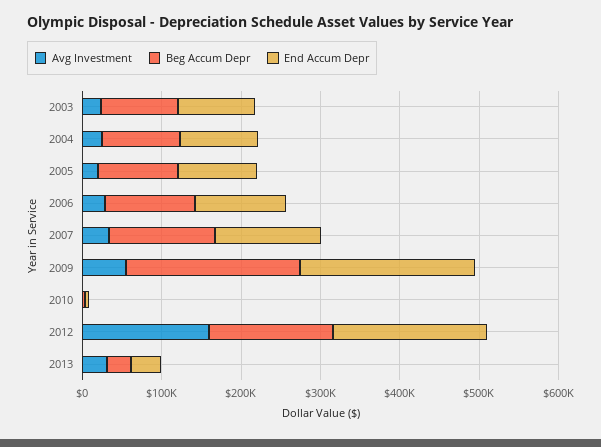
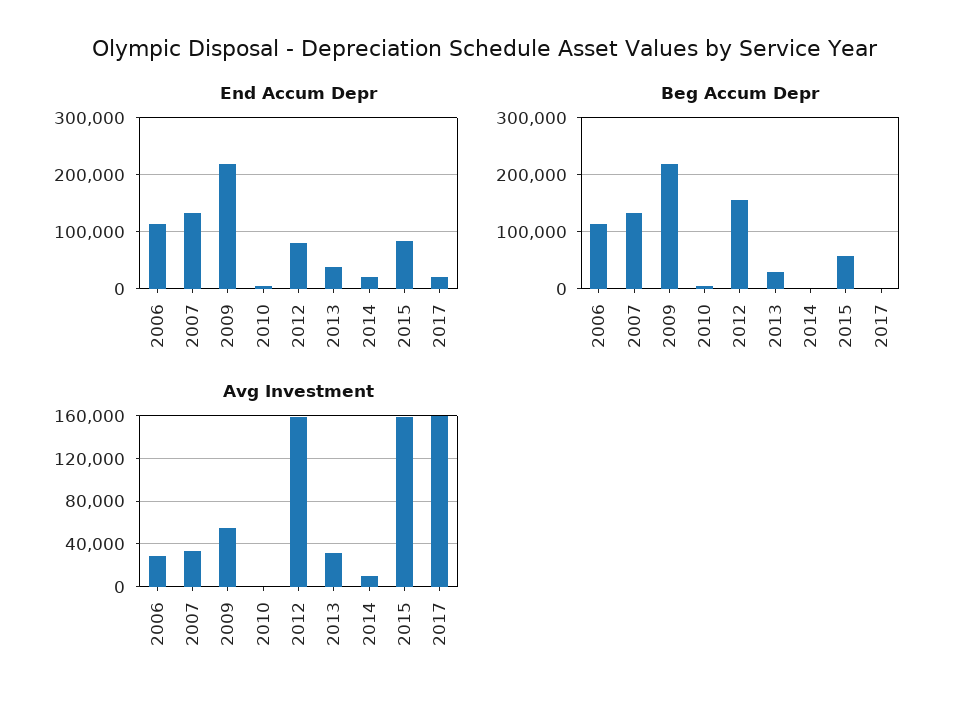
Avg Investment, 2003: 20000 -> none
Beg Accum Depr, 2003: 100000 -> none
End Accum Depr, 2003: 100000 -> none
Avg Investment, 2004: 20000 -> none
Beg Accum Depr, 2004: 100000 -> none
End Accum Depr, 2004: 100000 -> none
Avg Investment, 2005: 20000 -> none
Beg Accum Depr, 2005: 100000 -> none
End Accum Depr, 2005: 100000 -> none
End Accum Depr, 2012: 200000 -> 80000
End Accum Depr, 2014: none -> 20000
End Accum Depr, 2015: none -> 80000
End Accum Depr, 2017: none -> 20000
Beg Accum Depr, 2014: none -> 0
Beg Accum Depr, 2015: none -> 60000
Beg Accum Depr, 2017: none -> 0
Avg Investment, 2014: none -> 10000
Avg Investment, 2015: none -> 160000
Avg Investment, 2017: none -> 160000

